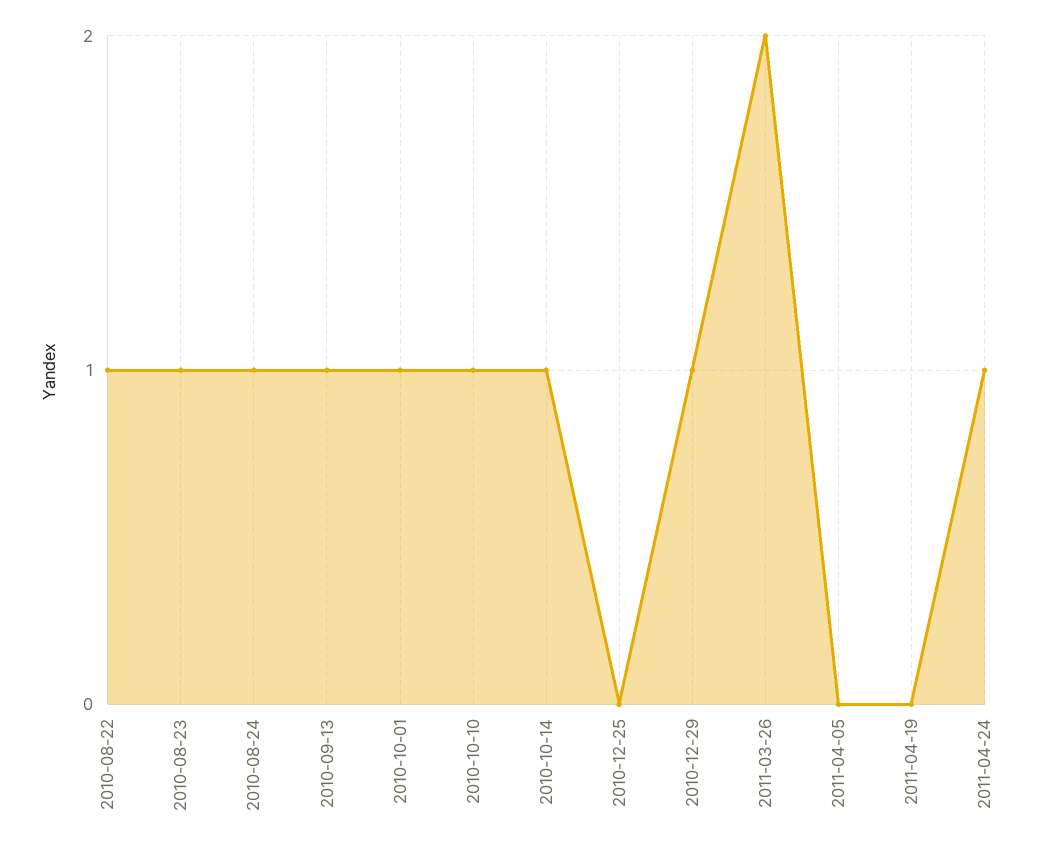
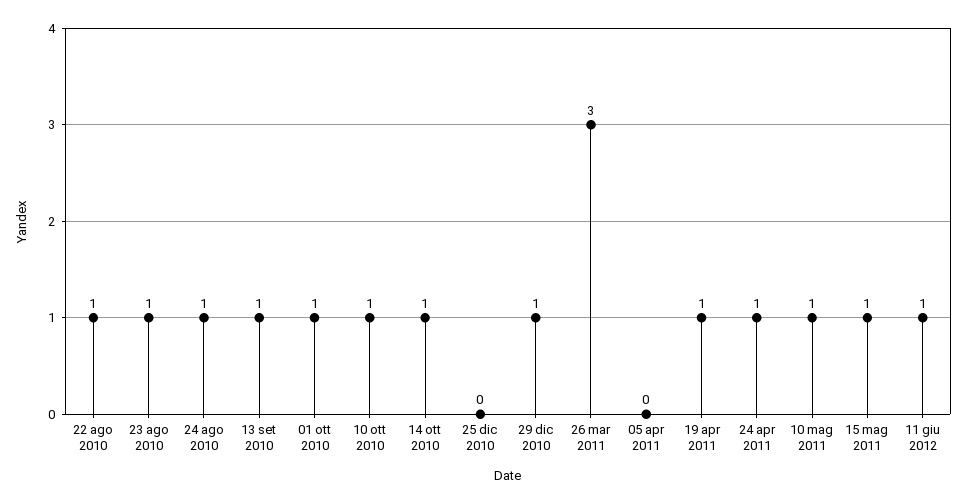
2011-03-26: 2 -> 3
2011-04-19: 0 -> 1
10 mag 2011: none -> 1
15 mag 2011: none -> 1
11 giu 2012: none -> 1

